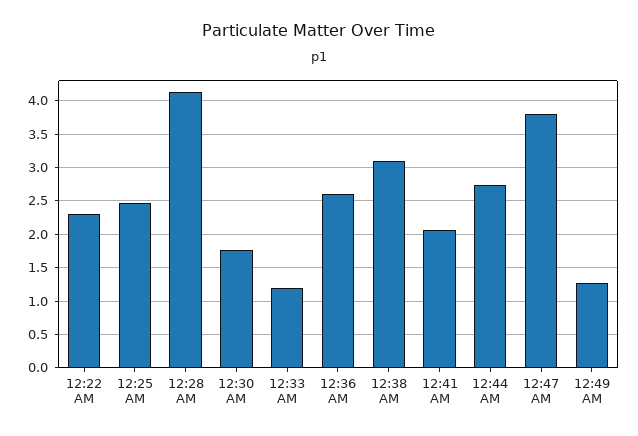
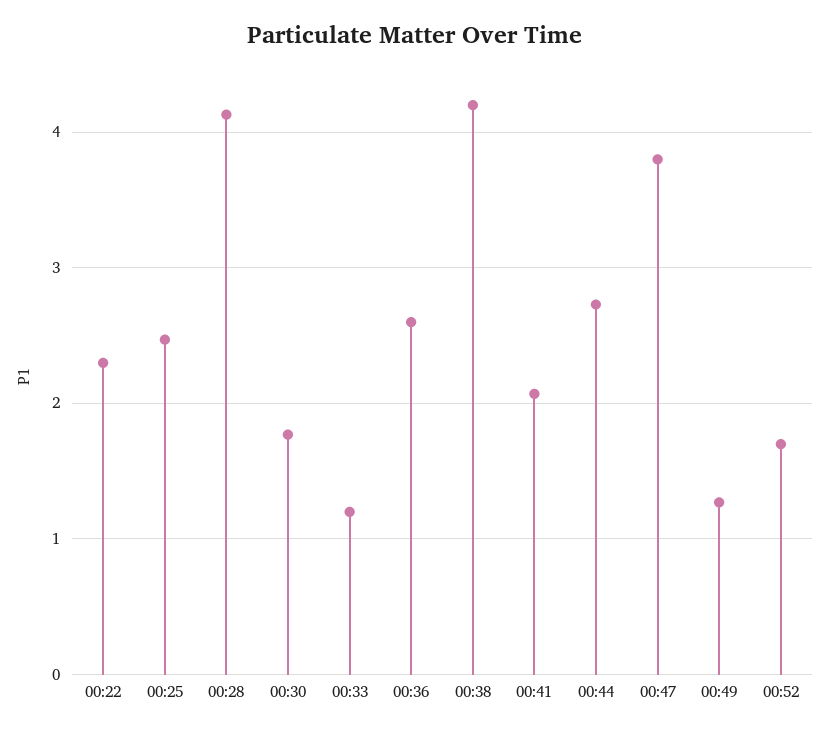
12:38 AM: 3.1 -> 4.2
00:52: none -> 1.7

